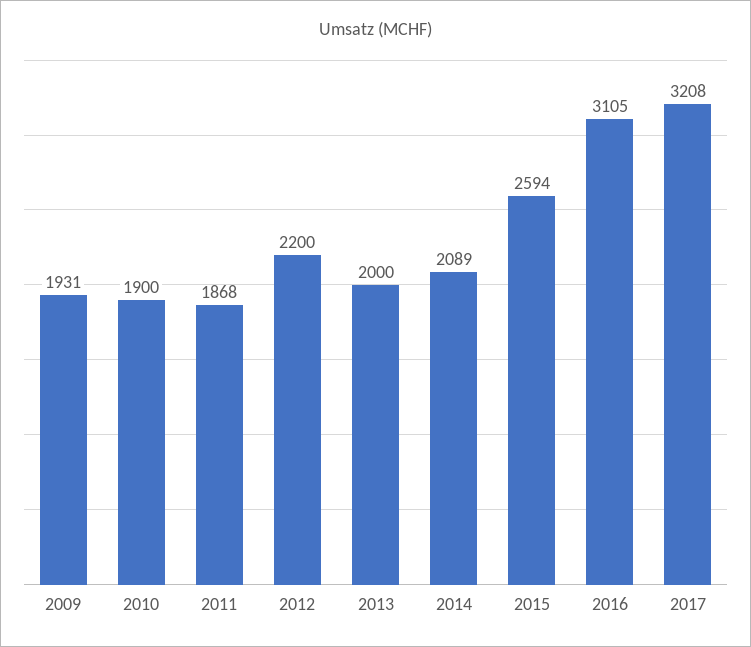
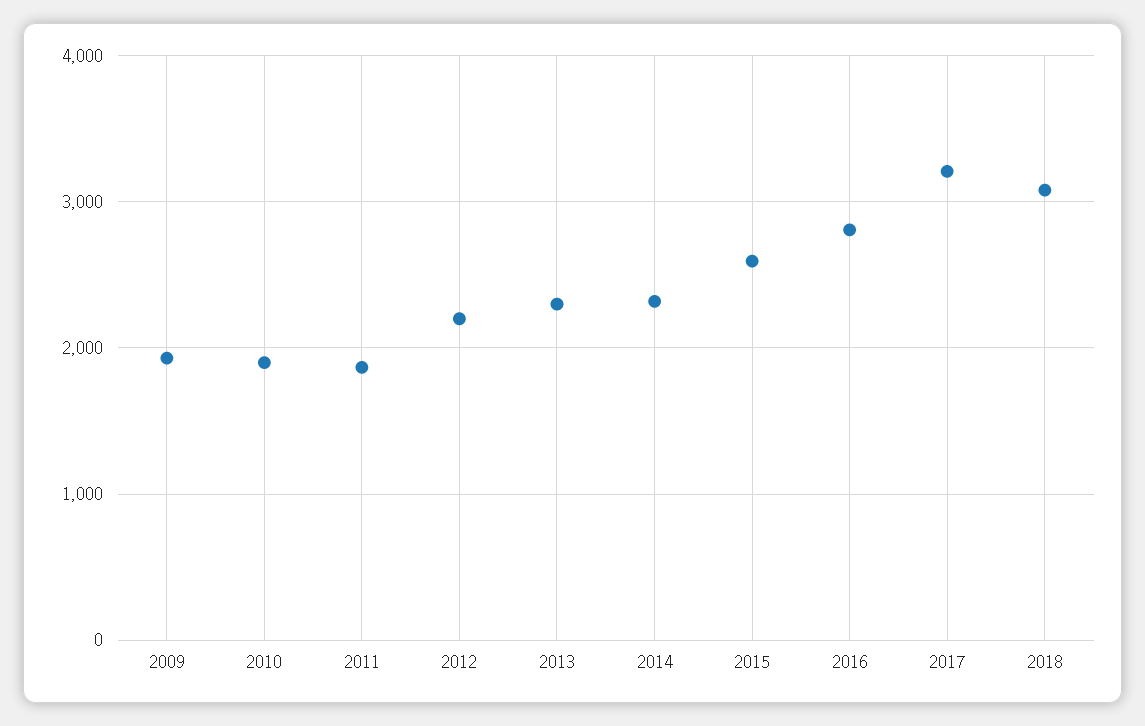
2013: 2000 -> 2300
2014: 2089 -> 2300
2016: 3105 -> 2800
2018: none -> 3100

